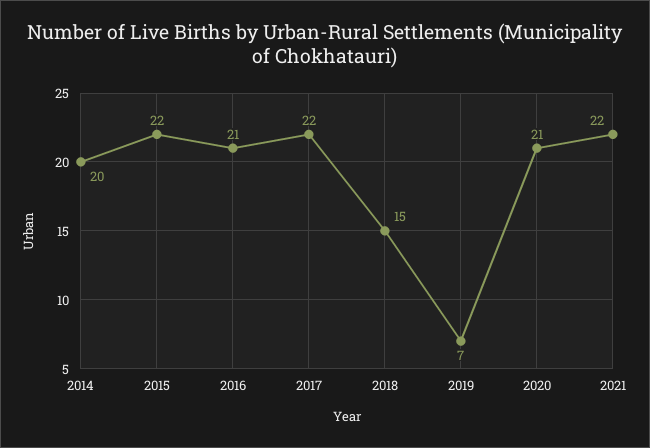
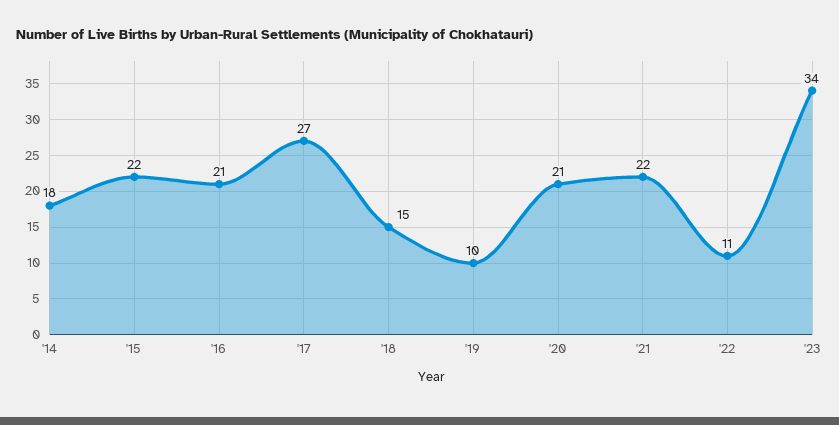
2014: 20 -> 18
2017: 22 -> 27
2019: 7 -> 10
'22: none -> 11
'23: none -> 34

